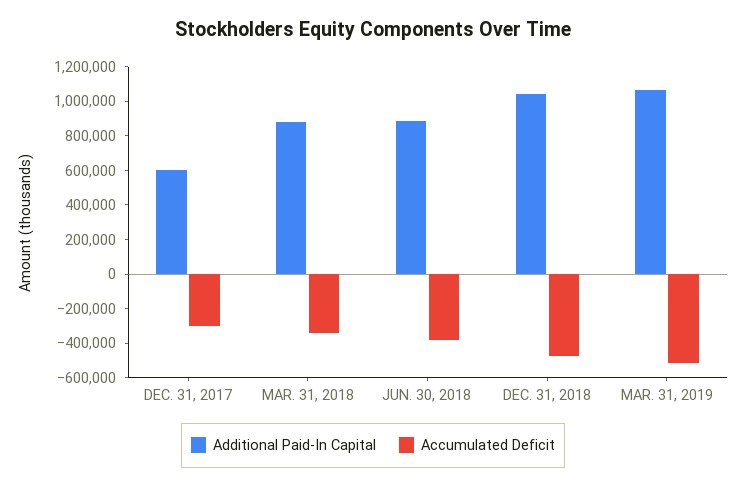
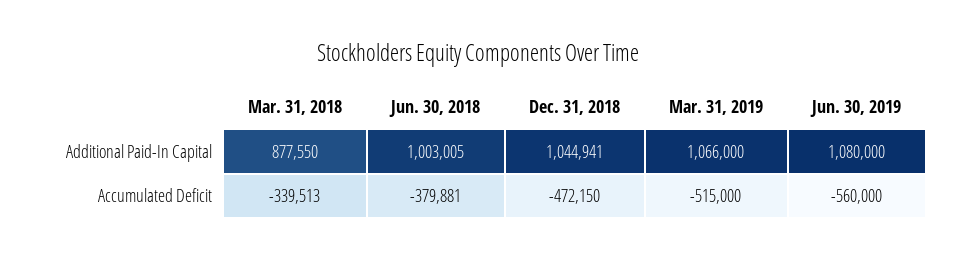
Additional Paid-In Capital, DEC. 31, 2017: 600000 -> none
Accumulated Deficit, DEC. 31, 2017: -300000 -> none
Additional Paid-In Capital, JUN. 30, 2018: 900000 -> 1003005
Additional Paid-In Capital, Jun. 30, 2019: none -> 1080000
Accumulated Deficit, Jun. 30, 2019: none -> -560000

